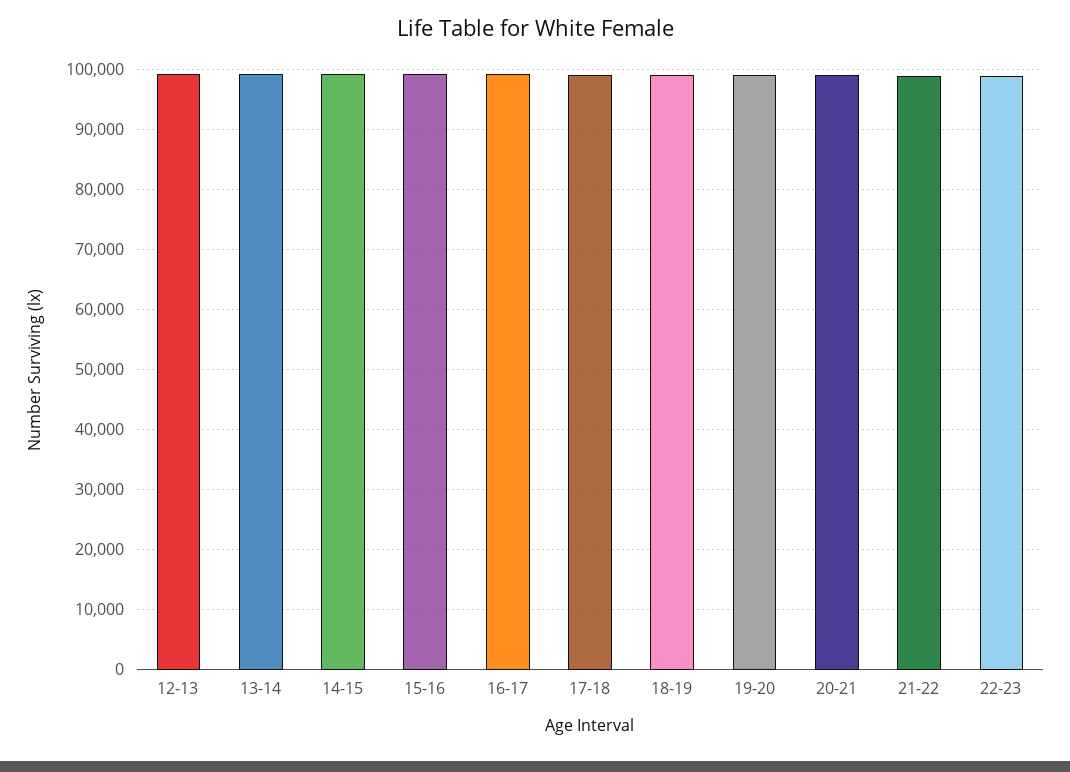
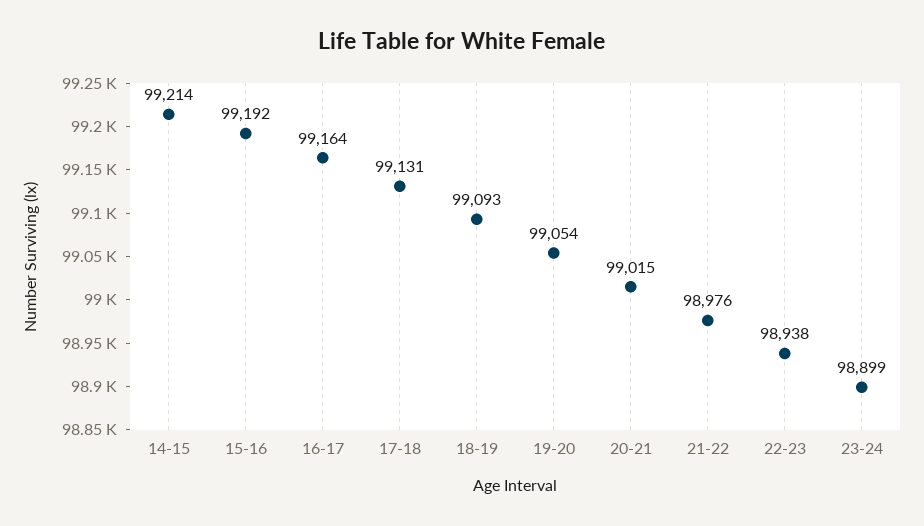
12-13: 99000 -> none
13-14: 99000 -> none
23-24: none -> 98899

